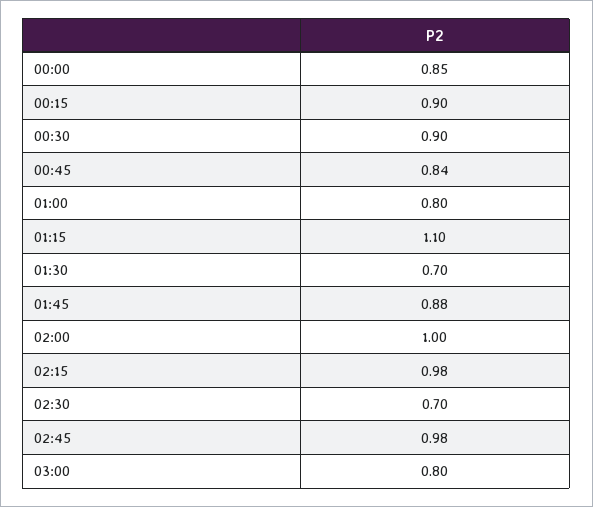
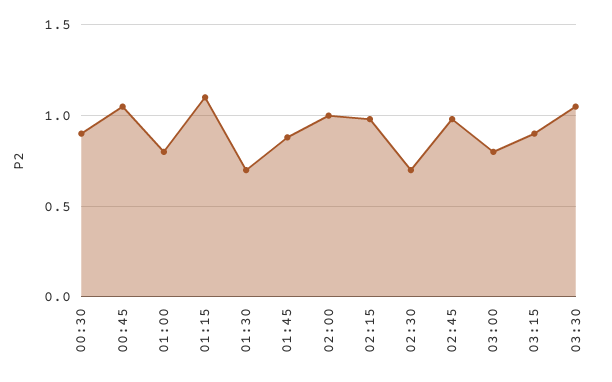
00:00: 0.85 -> none
00:15: 0.9 -> none
00:45: 0.84 -> 1.05
03:15: none -> 0.9
03:30: none -> 1.05

